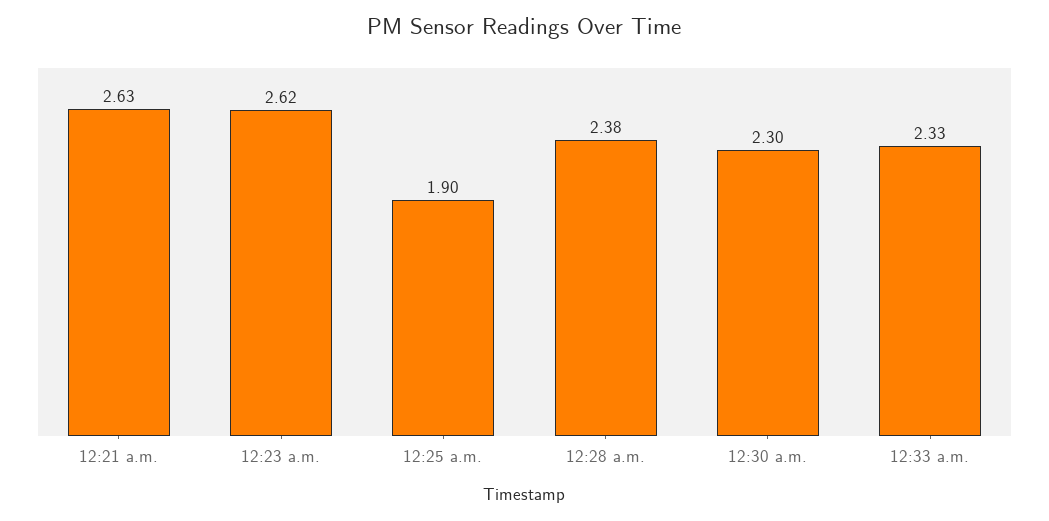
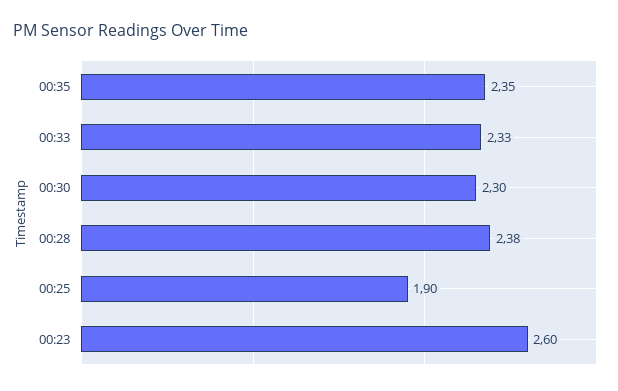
12:21 a.m.: 2.63 -> none
12:23 a.m.: 2.62 -> 2.6
00:35: none -> 2.35

